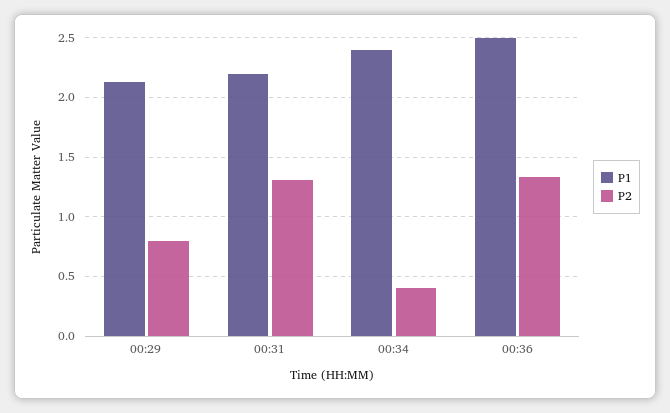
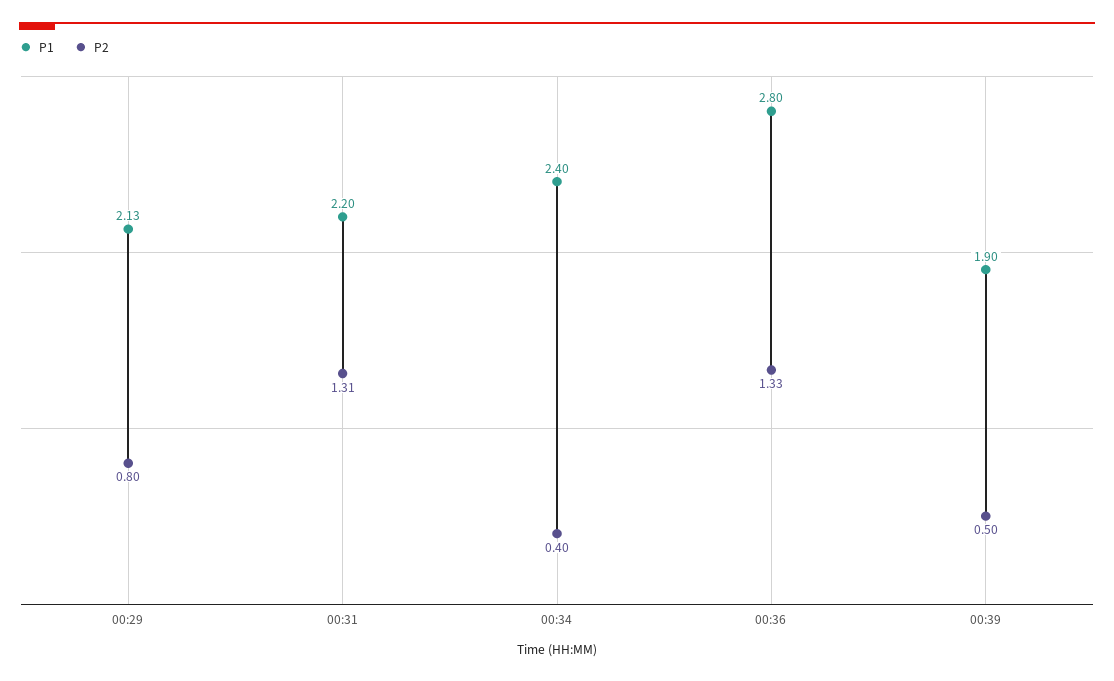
P1, 00:36: 2.5 -> 2.8
P1, 00:39: none -> 1.9
P2, 00:39: none -> 0.5

